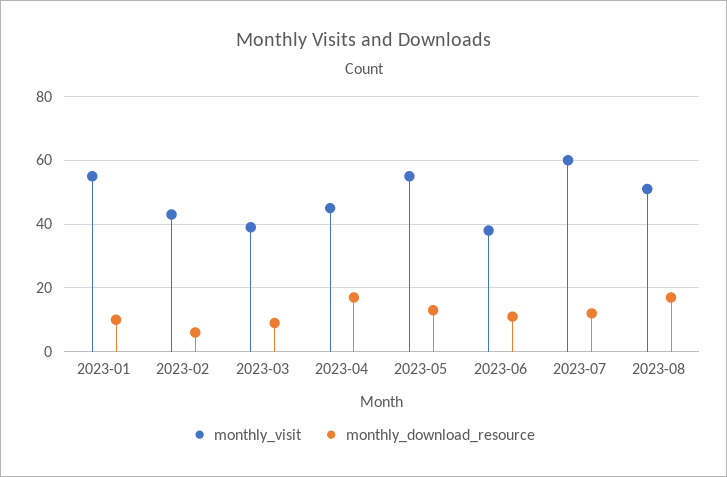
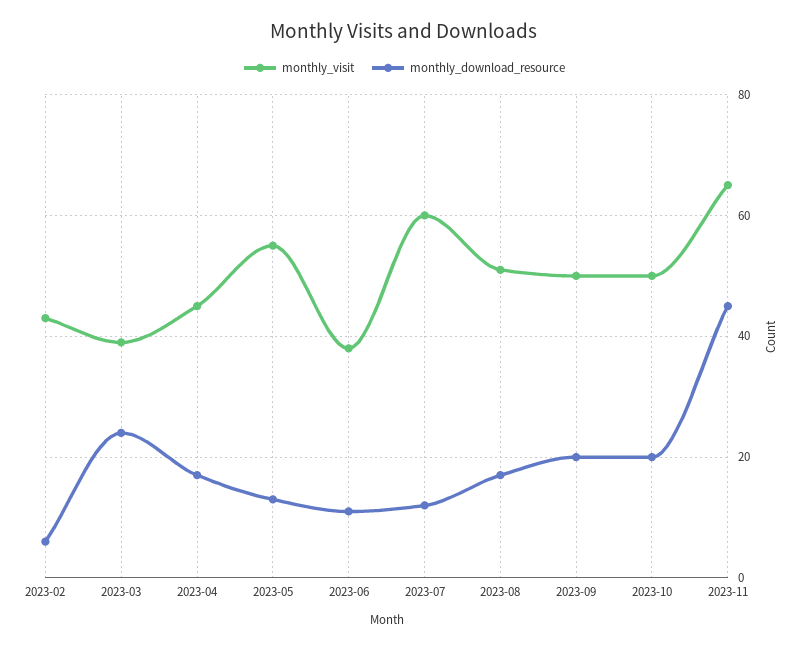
monthly_visit, 2023-01: 55 -> none
monthly_download_resource, 2023-01: 10 -> none
monthly_download_resource, 2023-03: 10 -> 25
monthly_visit, 2023-09: none -> 50
monthly_download_resource, 2023-09: none -> 20
monthly_visit, 2023-10: none -> 50
monthly_download_resource, 2023-10: none -> 20
monthly_visit, 2023-11: none -> 65
monthly_download_resource, 2023-11: none -> 45

